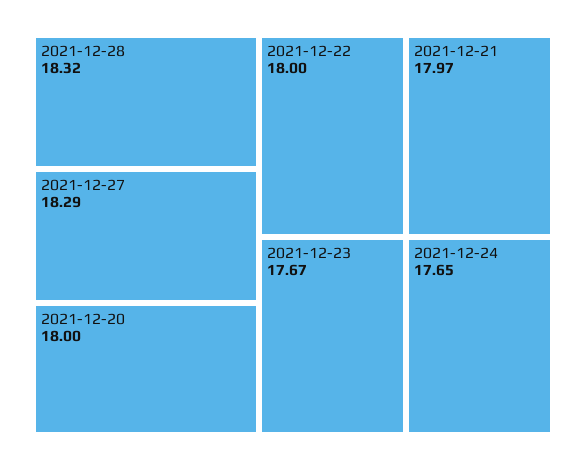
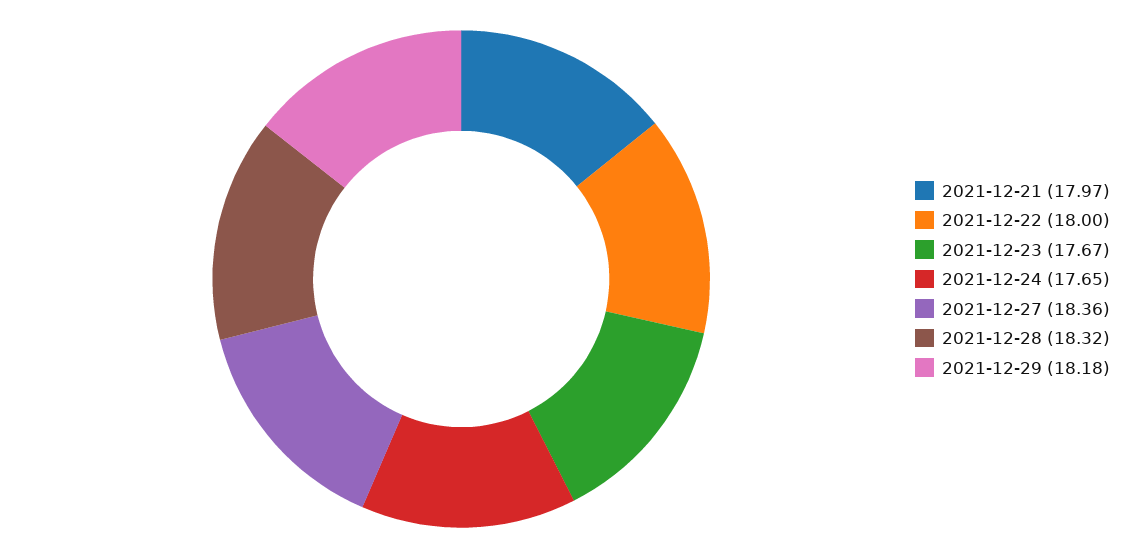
2021-12-27: 18.29 -> 18.36
2021-12-20: 18 -> none
2021-12-29: none -> 18.18

